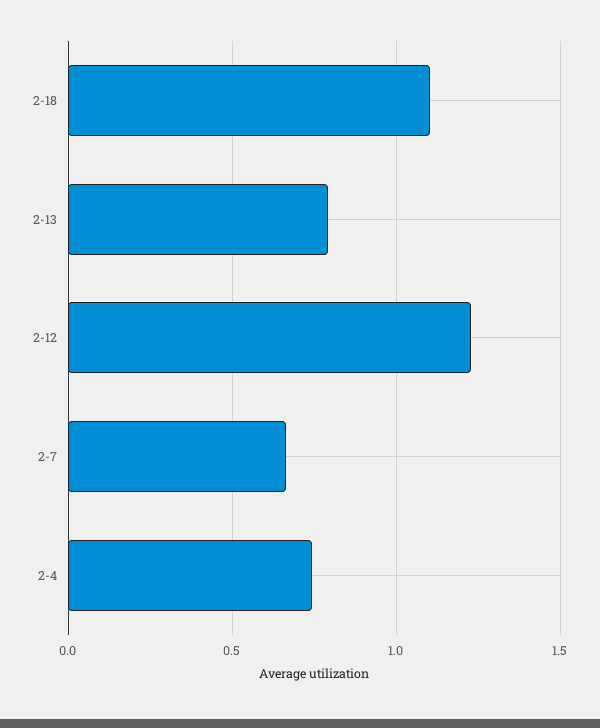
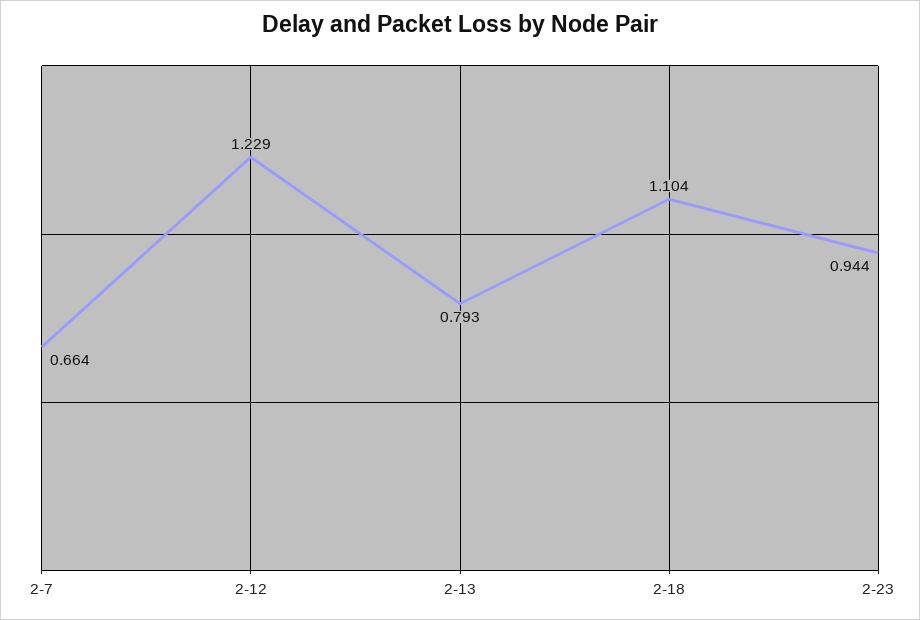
2-4: 0.75 -> none
2-23: none -> 0.944

